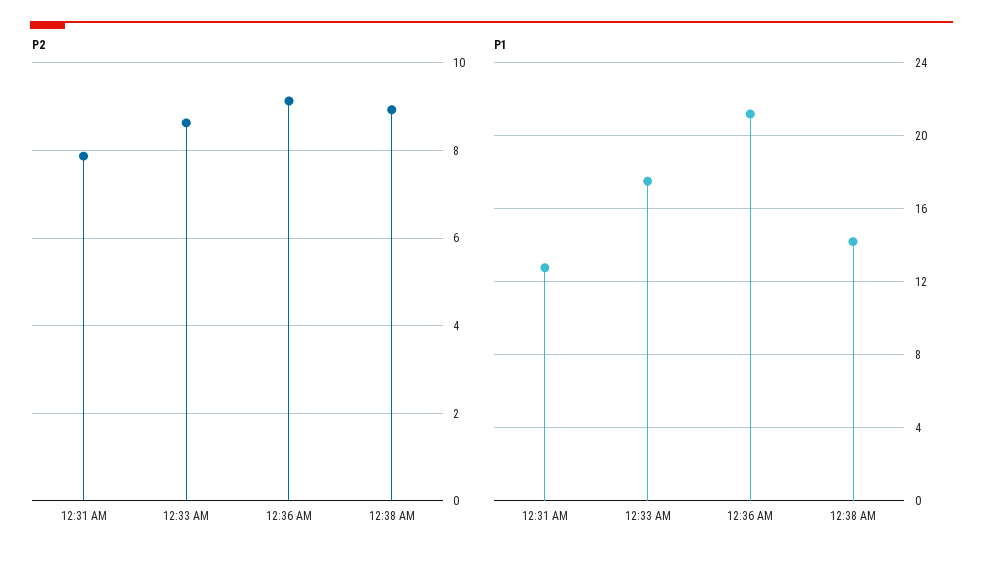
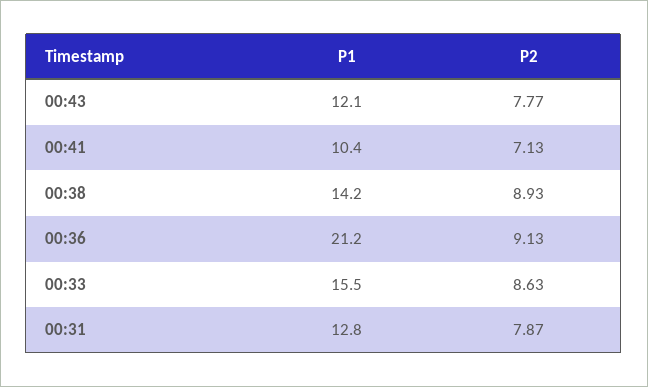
P1, 12:33 AM: 17.5 -> 15.5
P1, 00:43: none -> 12.1
P2, 00:43: none -> 7.77
P1, 00:41: none -> 10.4
P2, 00:41: none -> 7.13

